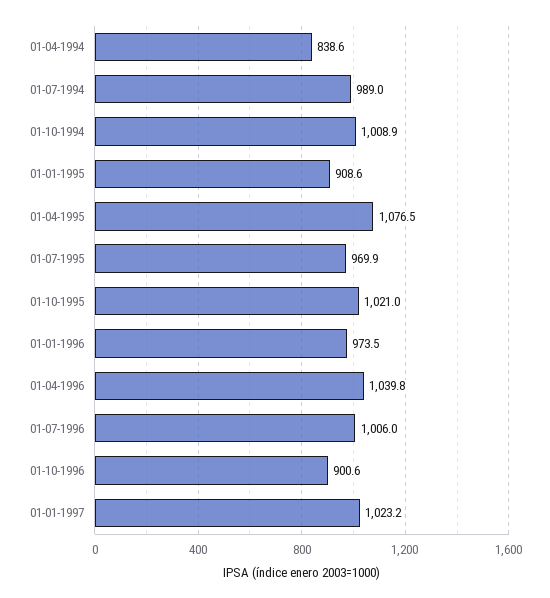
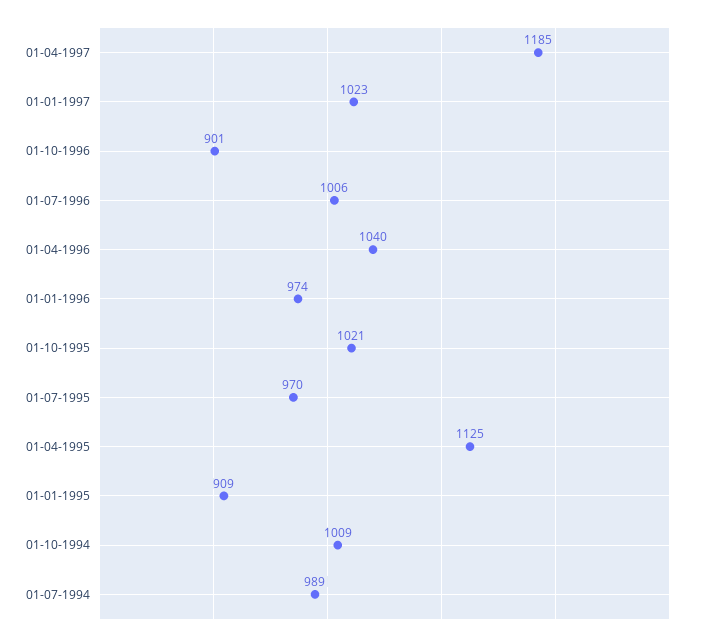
01-04-1994: 838.6 -> none
01-04-1995: 1076.5 -> 1125
01-04-1997: none -> 1185

